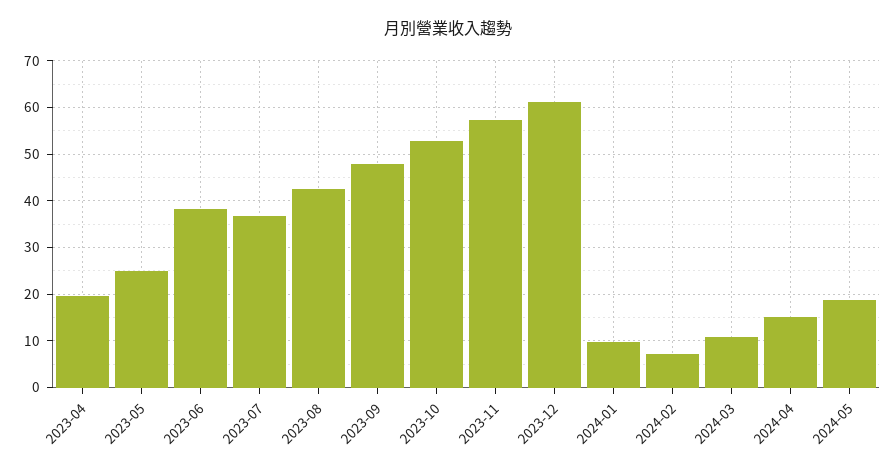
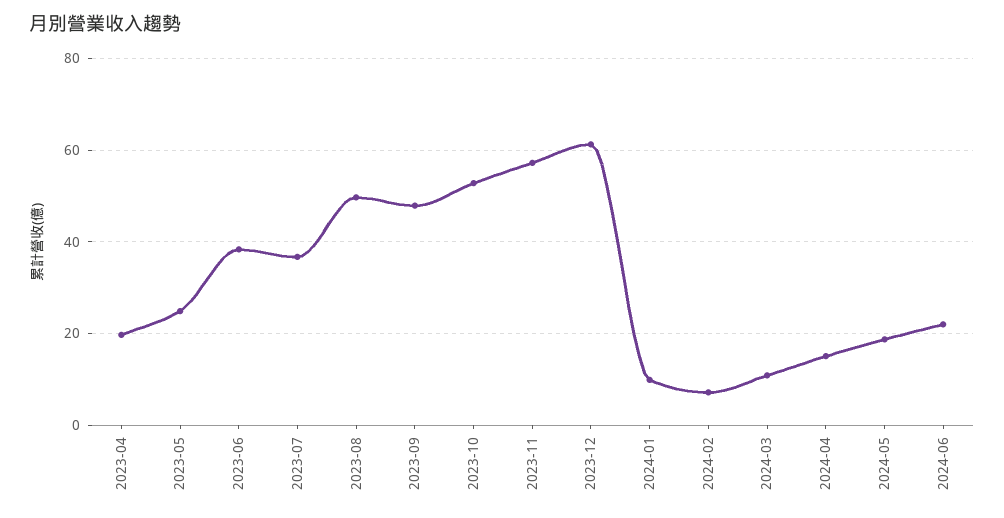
2023-08: 42 -> 50
2024-06: none -> 22

